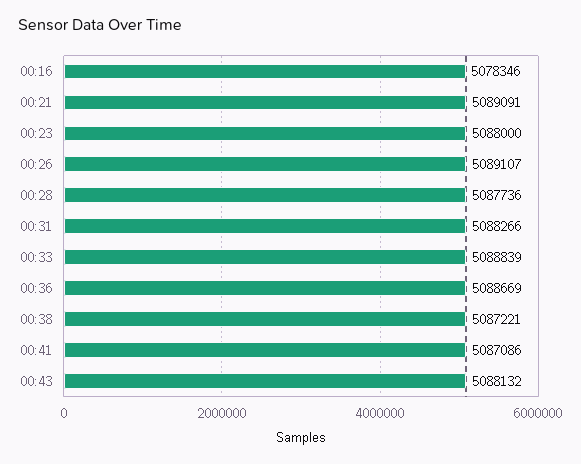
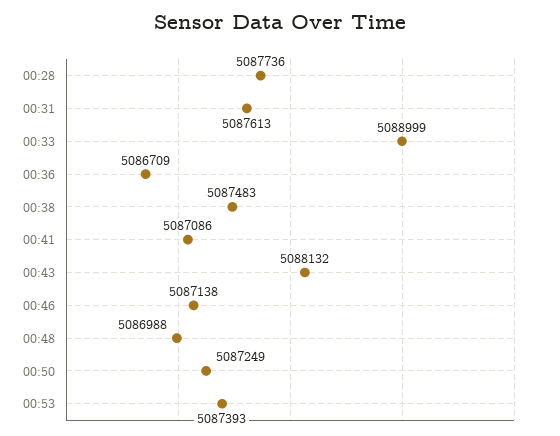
00:16: 5078346 -> none
00:21: 5089091 -> none
00:23: 5088000 -> none
00:26: 5089107 -> none
00:31: 5088266 -> 5087613
00:33: 5088839 -> 5088999
00:36: 5088669 -> 5086709
00:38: 5087221 -> 5087483
00:46: none -> 5087138
00:48: none -> 5086988
00:50: none -> 5087249
00:53: none -> 5087393

